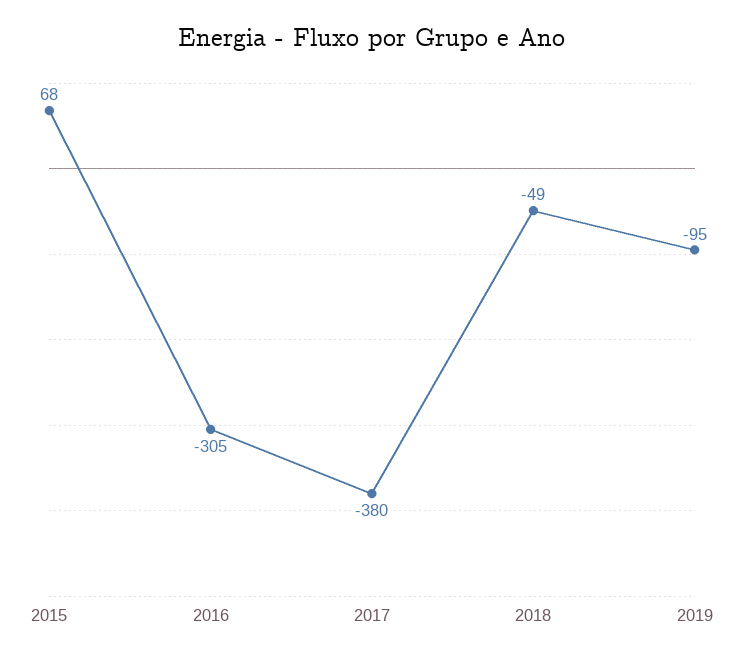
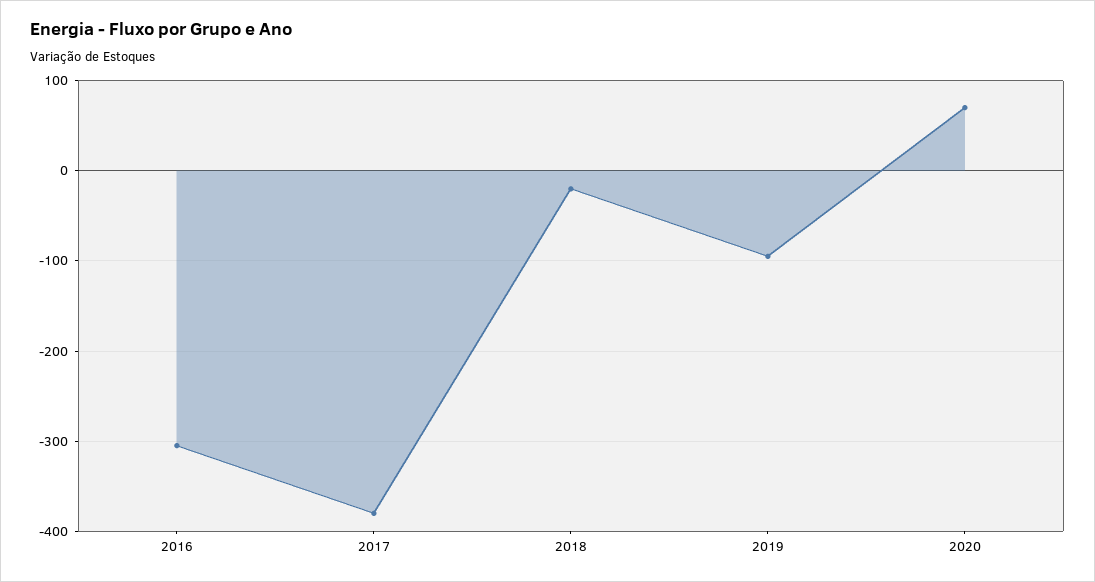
2015: 68 -> none
2018: -49 -> -20
2020: none -> 70

